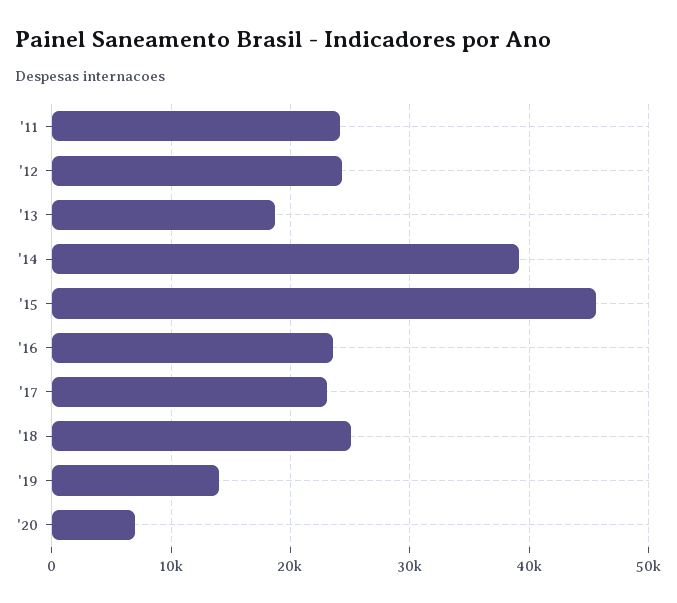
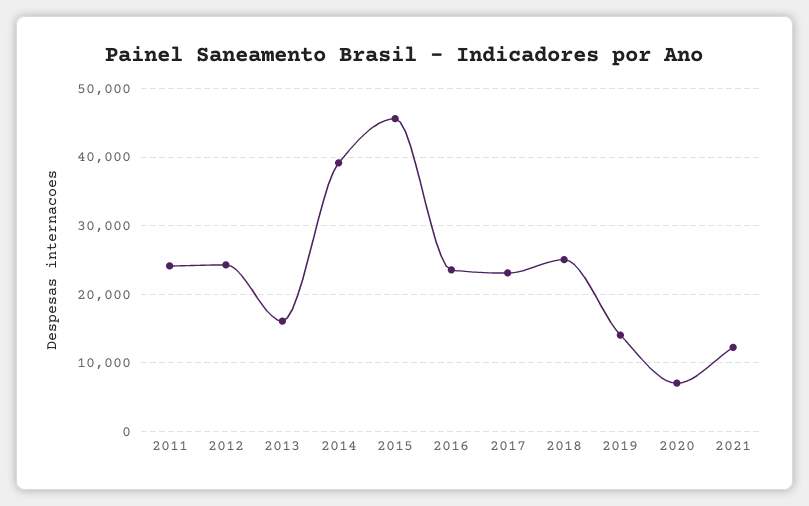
'13: 19000 -> 16000
2021: none -> 12000

